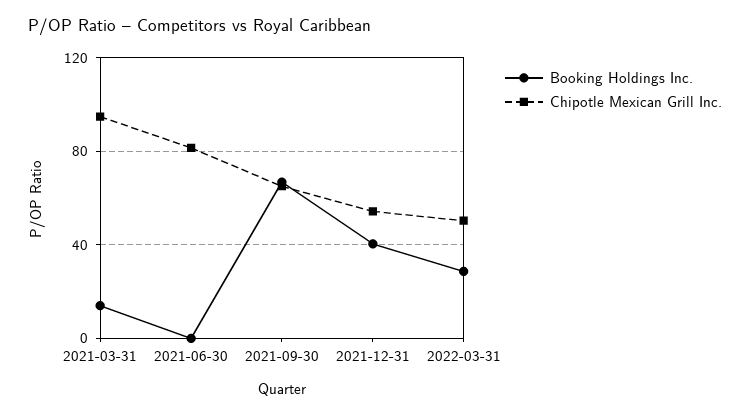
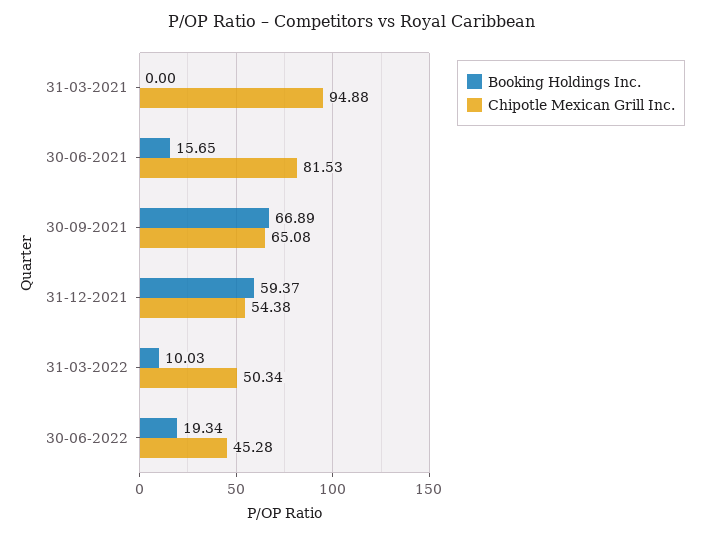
Booking Holdings Inc., 2021-03-31: 15 -> 0
Booking Holdings Inc., 2021-06-30: 0 -> 15.65
Booking Holdings Inc., 2021-12-31: 40 -> 59.37
Booking Holdings Inc., 2022-03-31: 30 -> 10.03
Booking Holdings Inc., 30-06-2022: none -> 19.34
Chipotle Mexican Grill Inc., 30-06-2022: none -> 45.28

